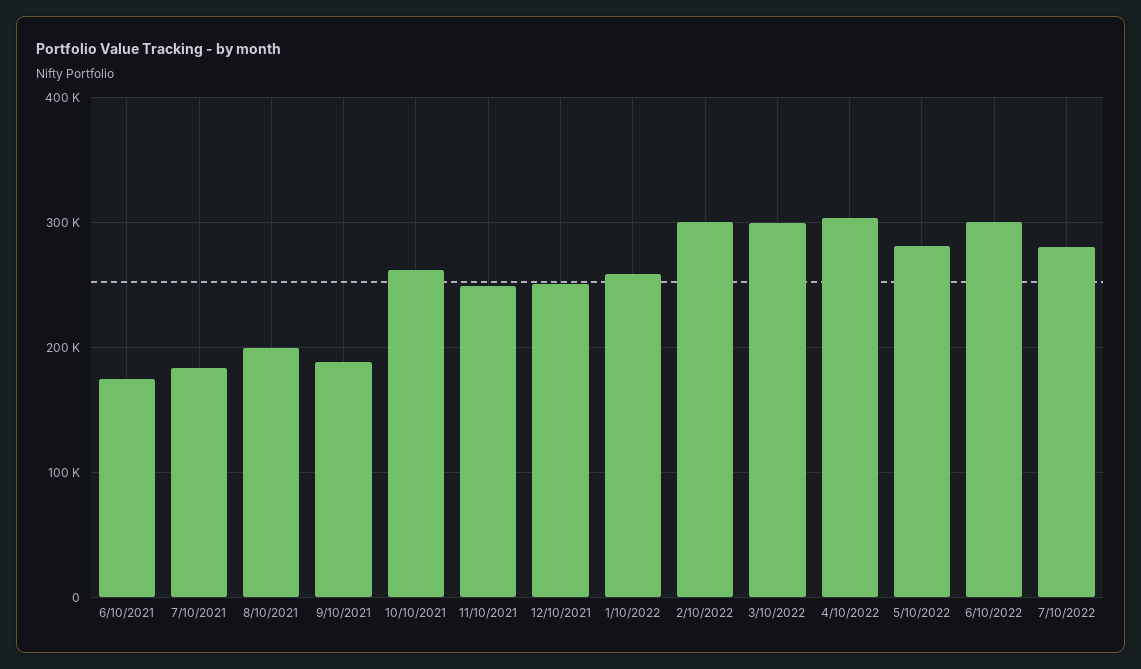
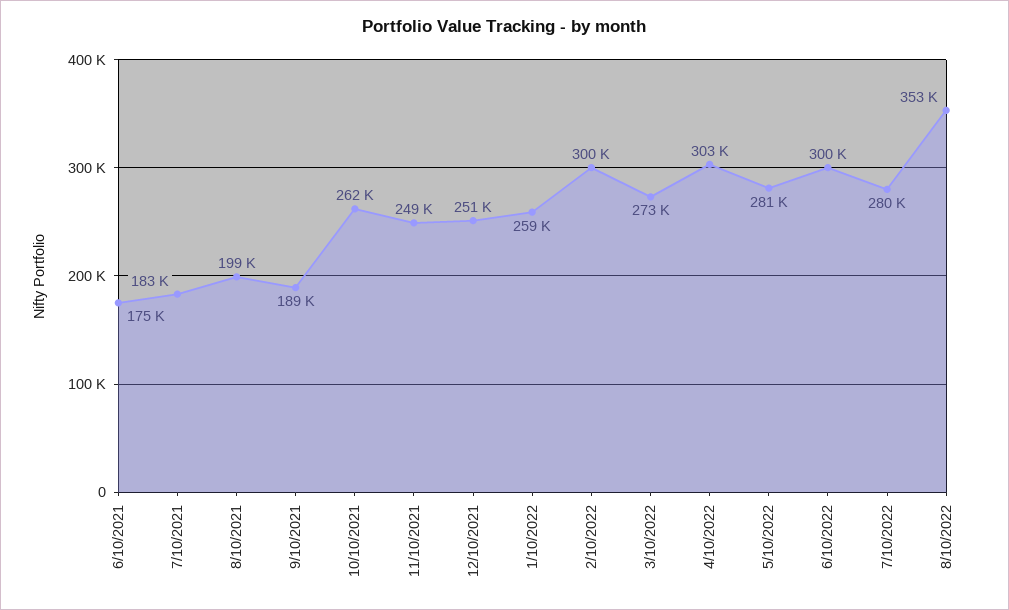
3/10/2022: 300000 -> 273000
8/10/2022: none -> 353000

